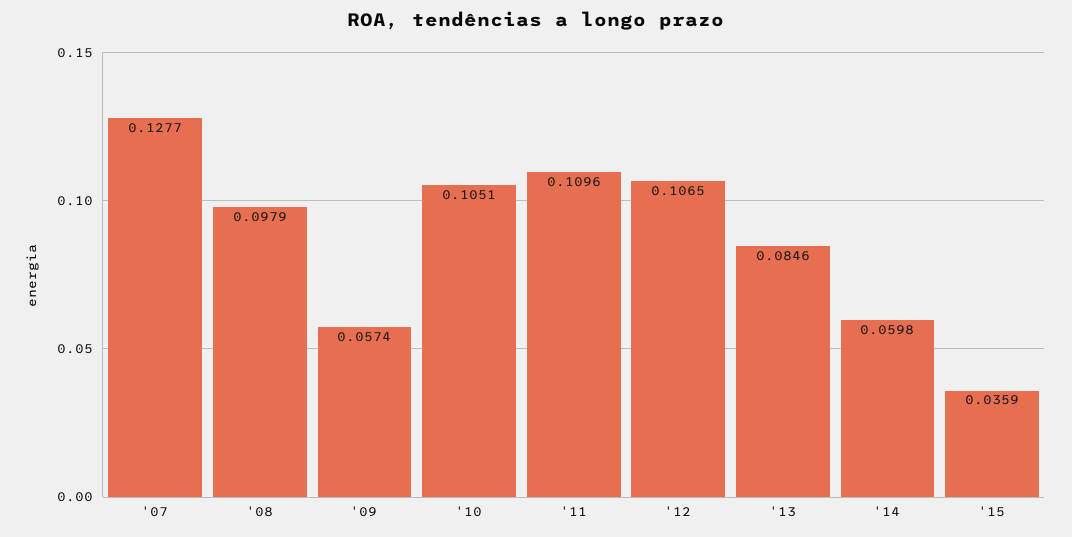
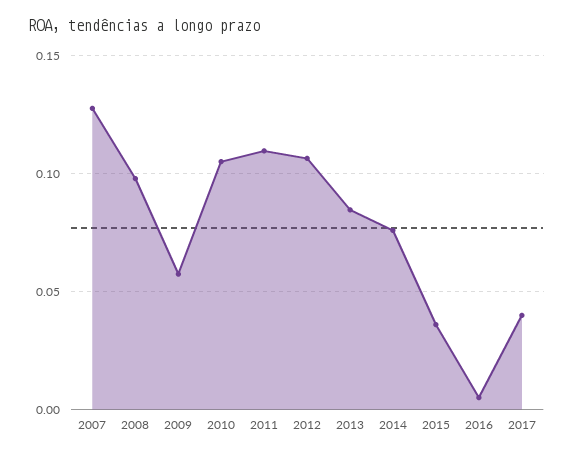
'14: 0.0598 -> 0.075
2016: none -> 0.005
2017: none -> 0.04

